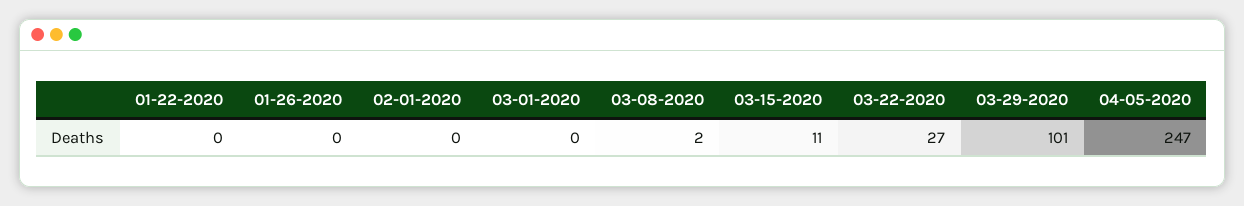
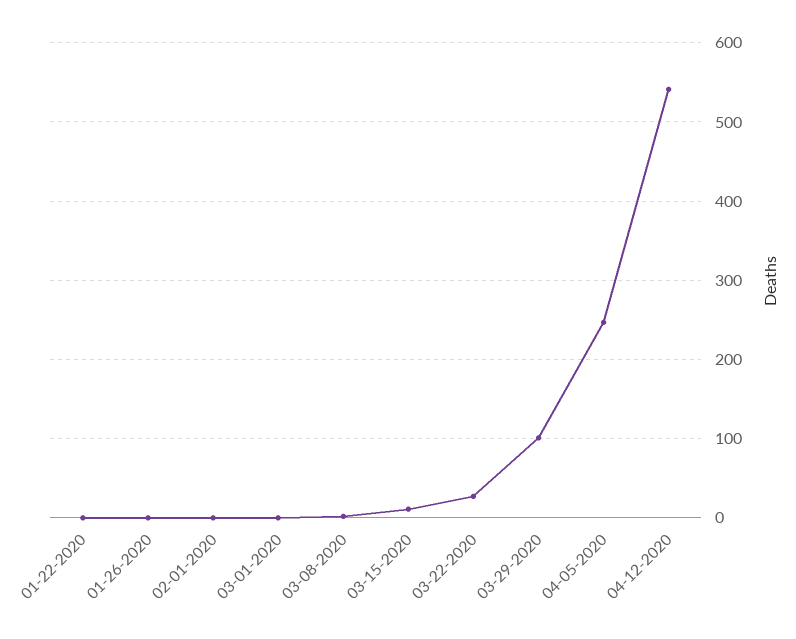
04-12-2020: none -> 540

